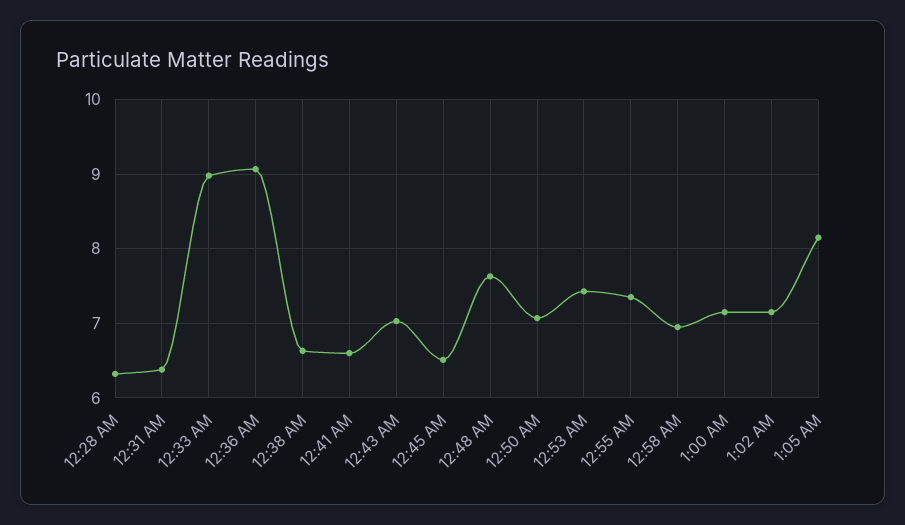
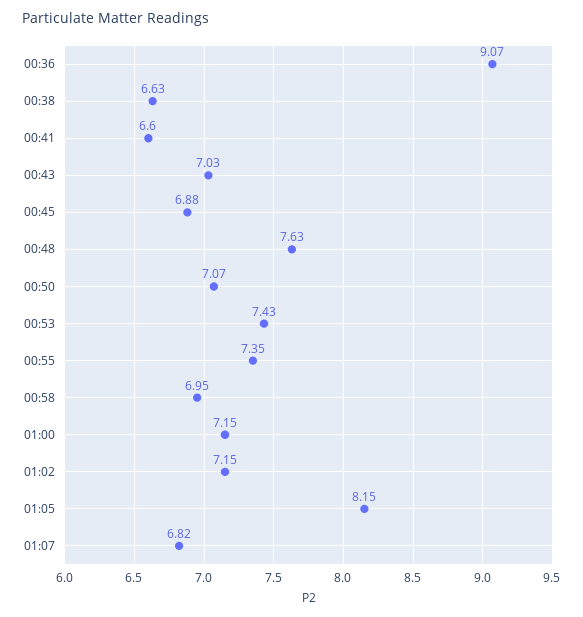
12:28 AM: 6.3 -> none
12:31 AM: 6.4 -> none
12:33 AM: 9 -> none
12:45 AM: 6.5 -> 6.88
01:07: none -> 6.82

